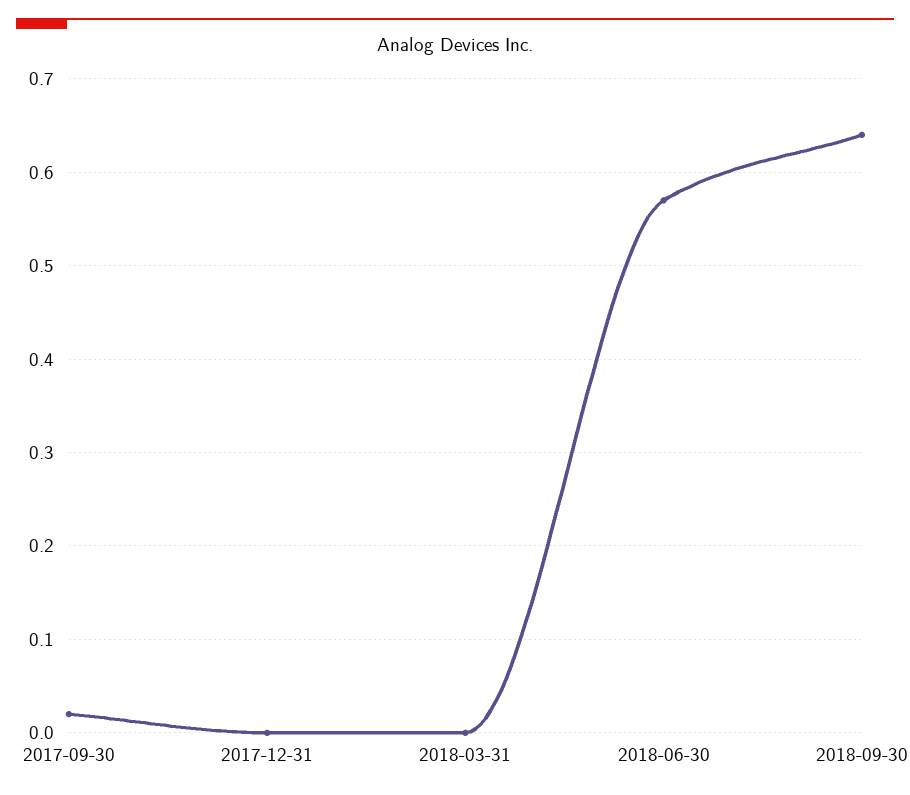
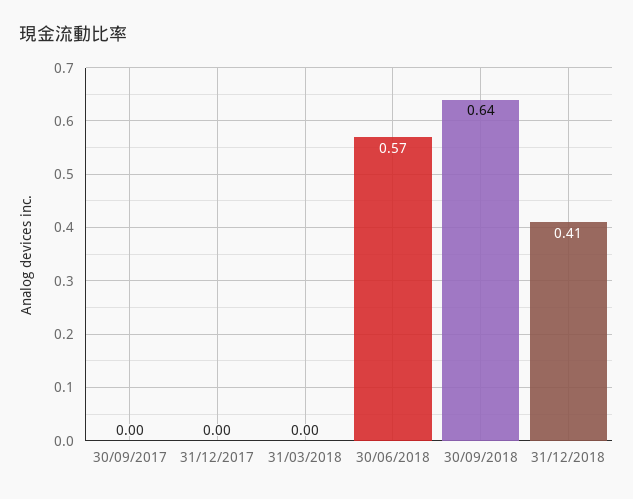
2017-09-30: 0.02 -> 0
31/12/2018: none -> 0.41

